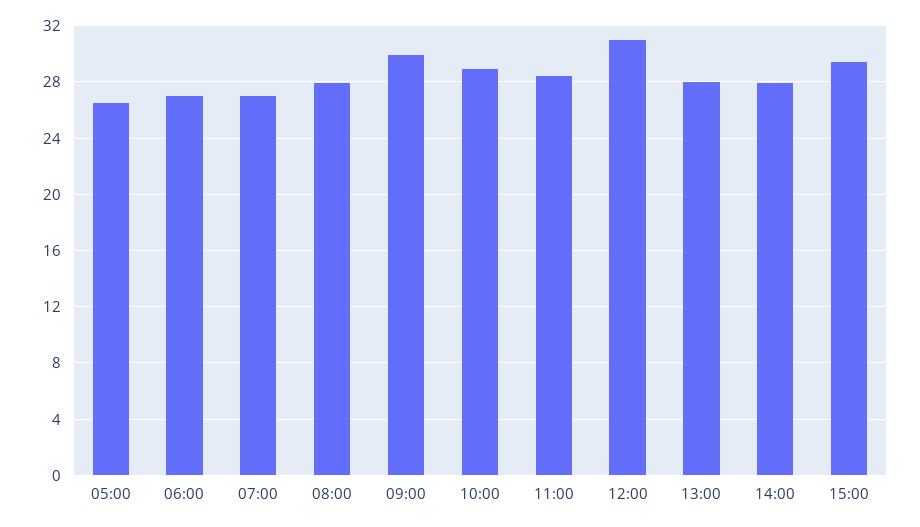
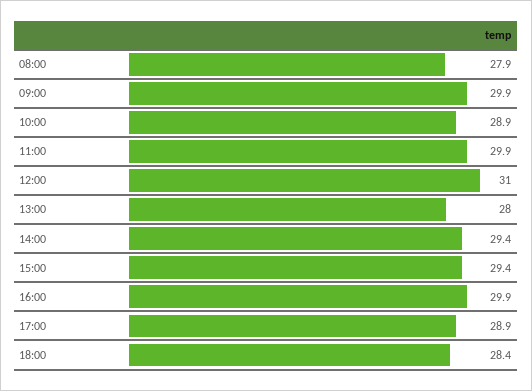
05:00: 26.5 -> none
06:00: 27 -> none
07:00: 27 -> none
11:00: 28.5 -> 29.9
14:00: 28 -> 29.4
16:00: none -> 29.9
17:00: none -> 28.9
18:00: none -> 28.4

